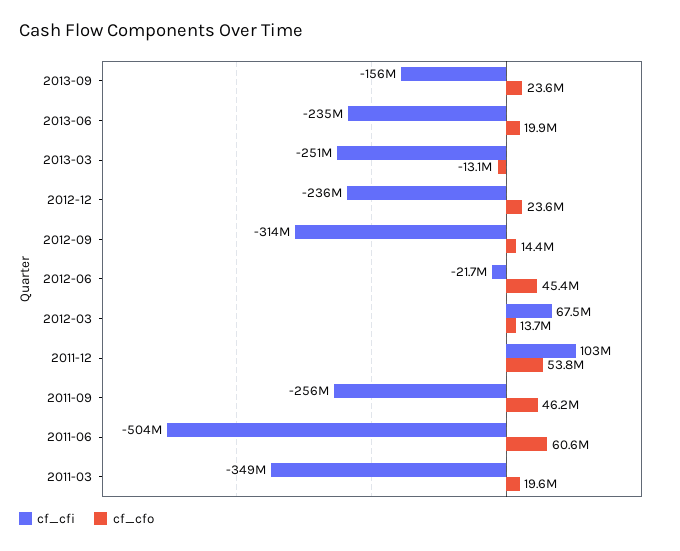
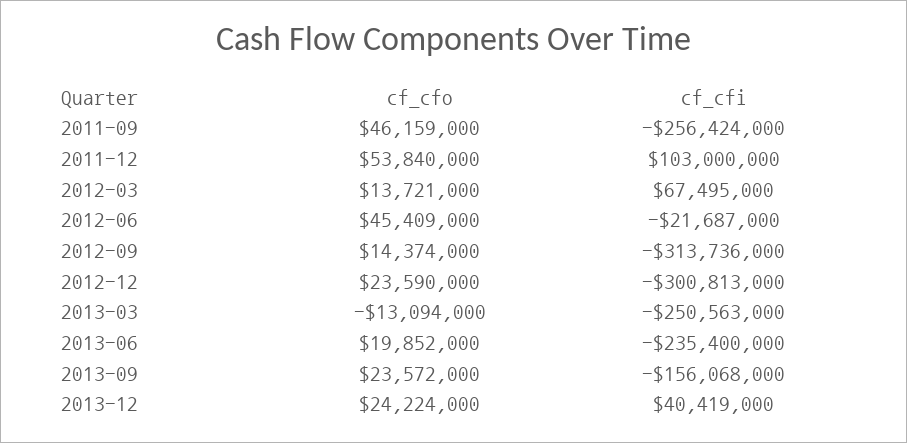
cf_cfi, 2012-12: -236000000 -> -300813000
cf_cfi, 2011-06: -504000000 -> none
cf_cfo, 2011-06: 60600000 -> none
cf_cfi, 2011-03: -349000000 -> none
cf_cfo, 2011-03: 19600000 -> none
cf_cfo, 2013-12: none -> 24224000
cf_cfi, 2013-12: none -> 40419000

